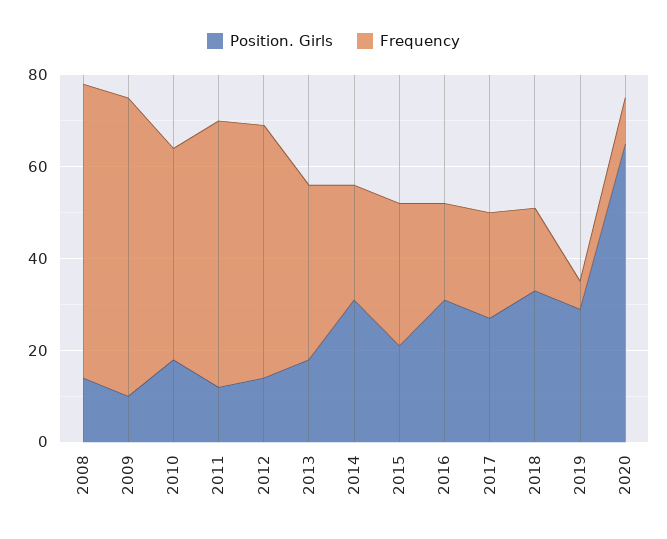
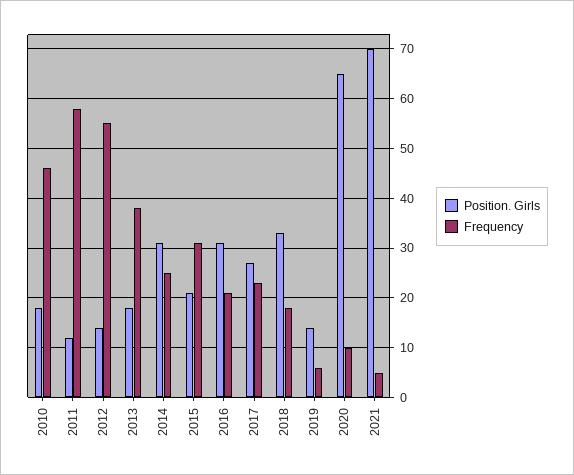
Position. Girls, 2008: 15 -> none
Frequency, 2008: 65 -> none
Position. Girls, 2009: 10 -> none
Frequency, 2009: 65 -> none
Position. Girls, 2019: 30 -> 15
Position. Girls, 2021: none -> 70
Frequency, 2021: none -> 5

